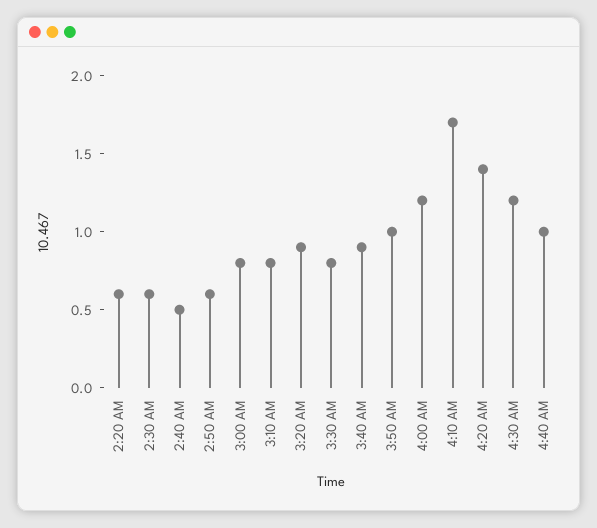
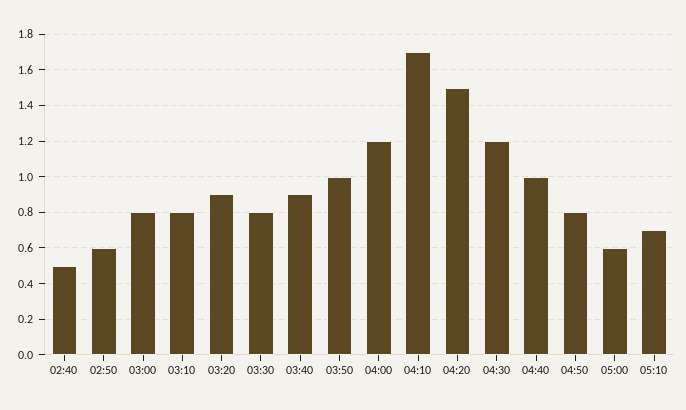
2:20 AM: 0.6 -> none
2:30 AM: 0.6 -> none
4:20 AM: 1.4 -> 1.5
04:50: none -> 0.8
05:00: none -> 0.6
05:10: none -> 0.7

